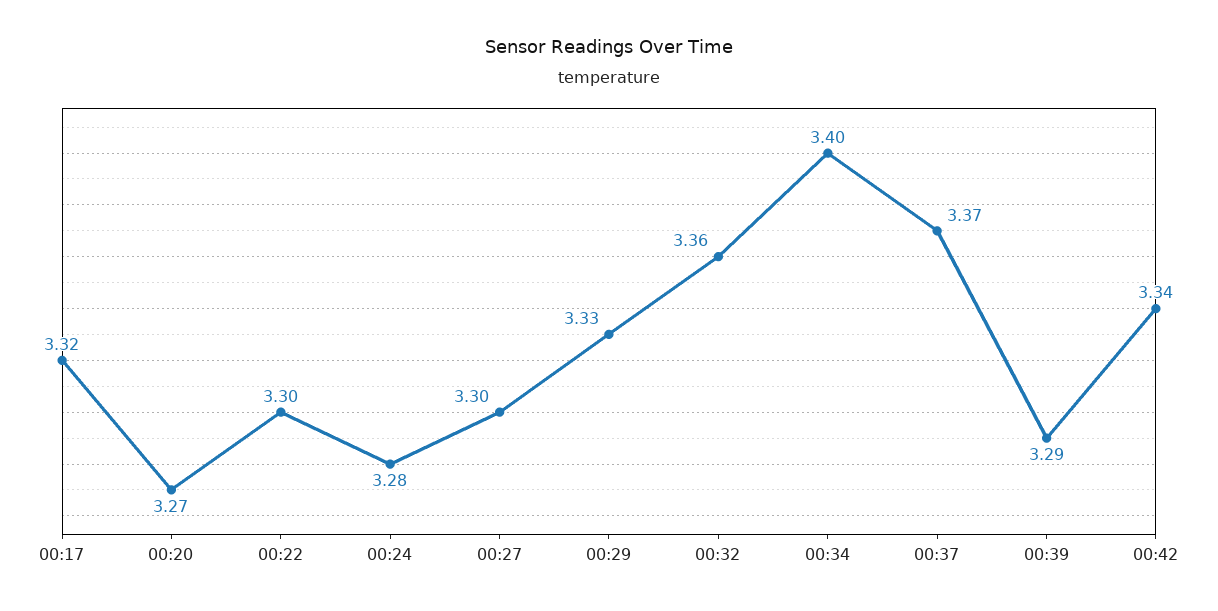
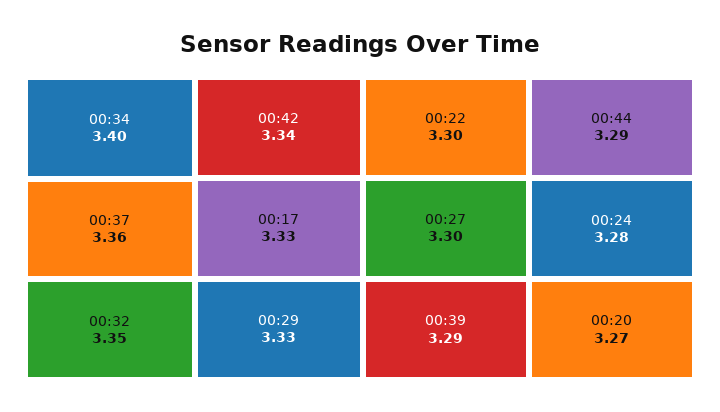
00:17: 3.32 -> 3.33
00:32: 3.36 -> 3.35
00:37: 3.37 -> 3.36
00:44: none -> 3.29

